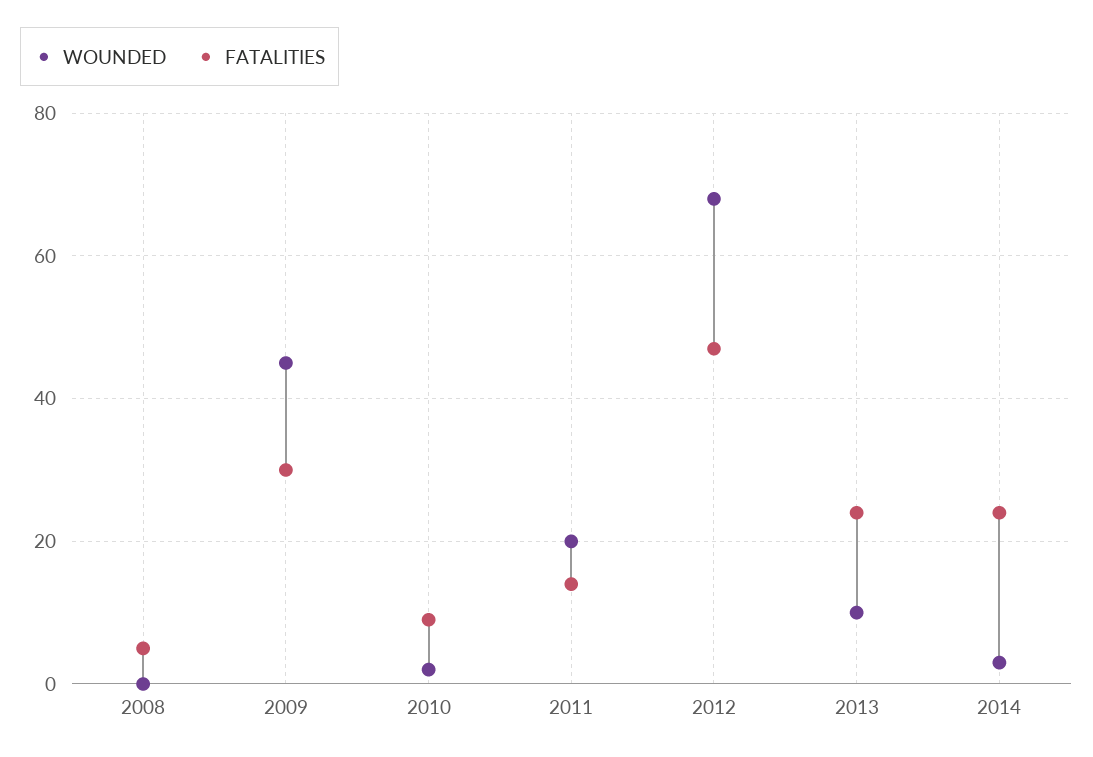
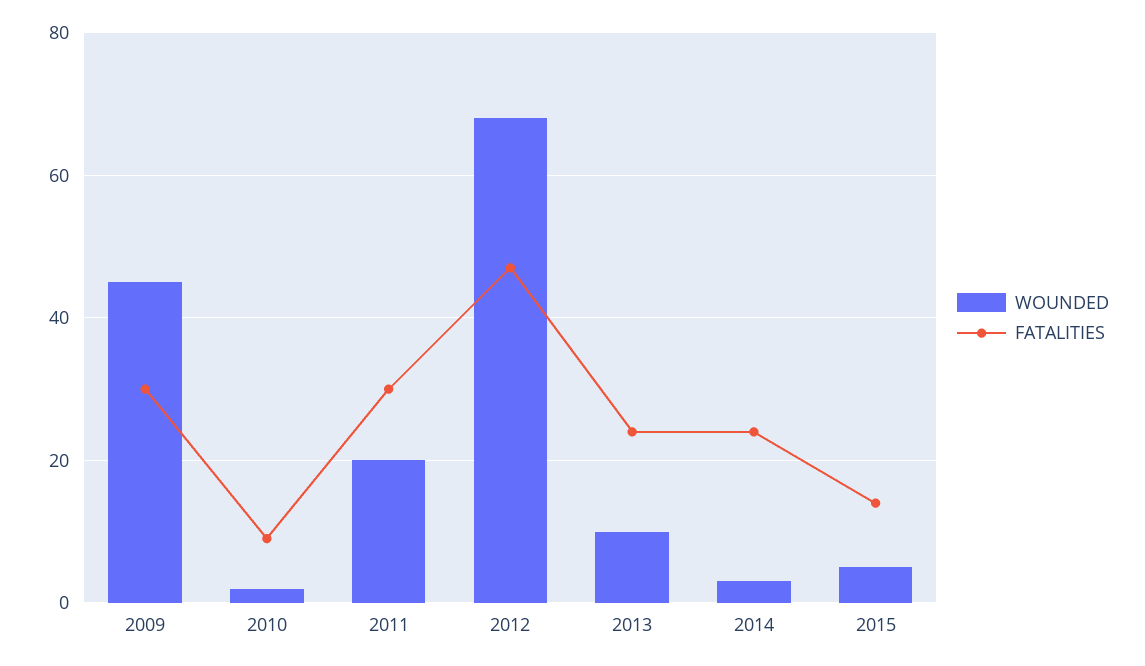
WOUNDED, 2008: 0 -> none
FATALITIES, 2008: 5 -> none
FATALITIES, 2011: 15 -> 30
WOUNDED, 2015: none -> 5
FATALITIES, 2015: none -> 15

